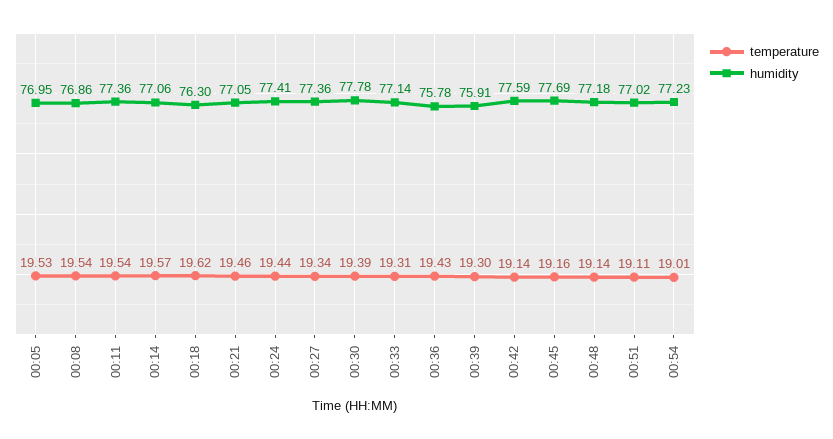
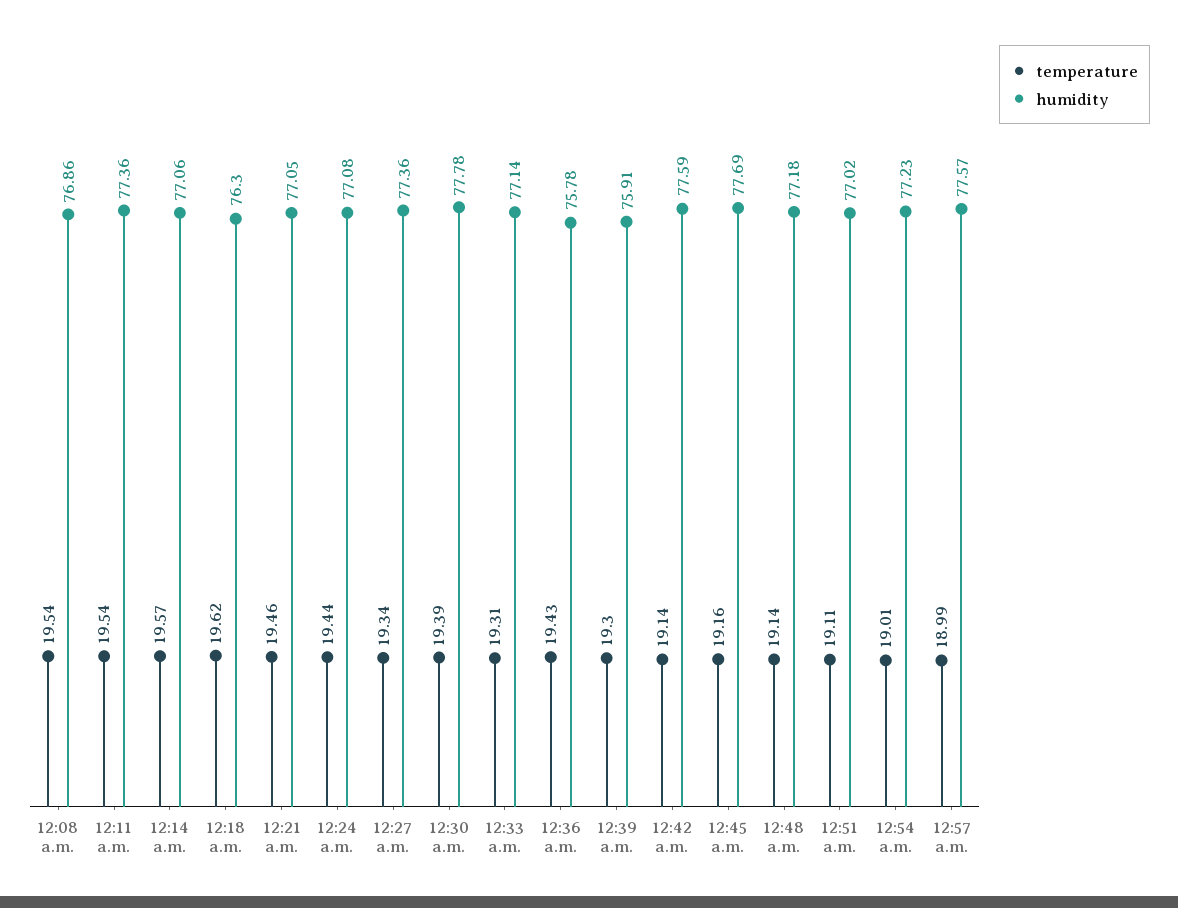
temperature, 00:05: 19.53 -> none
humidity, 00:05: 76.95 -> none
humidity, 00:24: 77.41 -> 77.08
temperature, 12:57 a.m.: none -> 18.99
humidity, 12:57 a.m.: none -> 77.57

